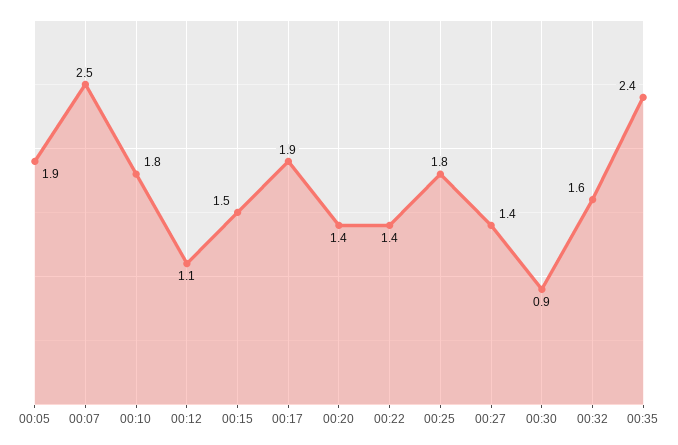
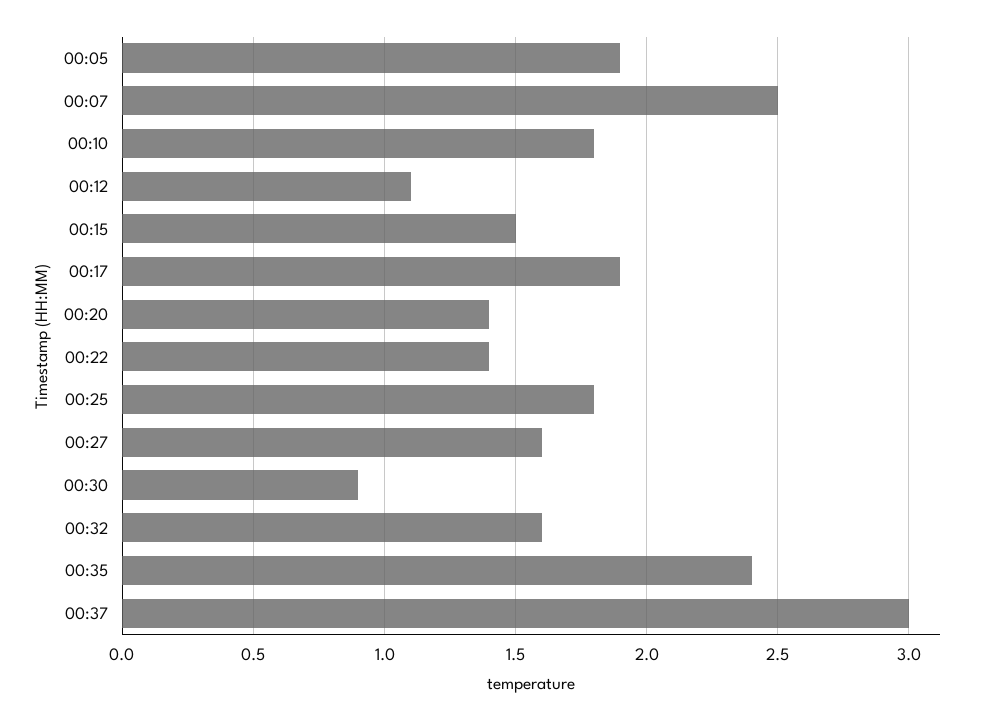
00:27: 1.4 -> 1.6
00:37: none -> 3

